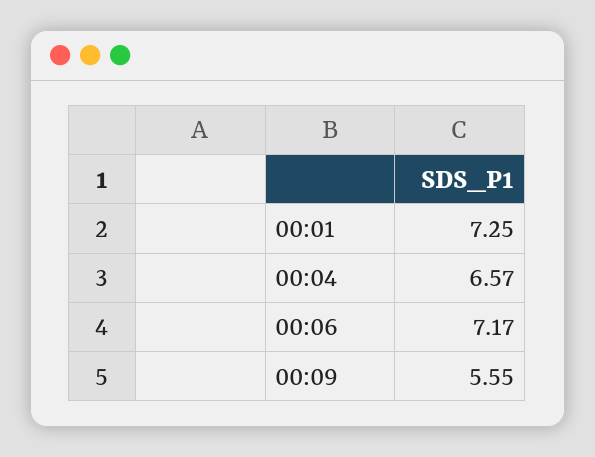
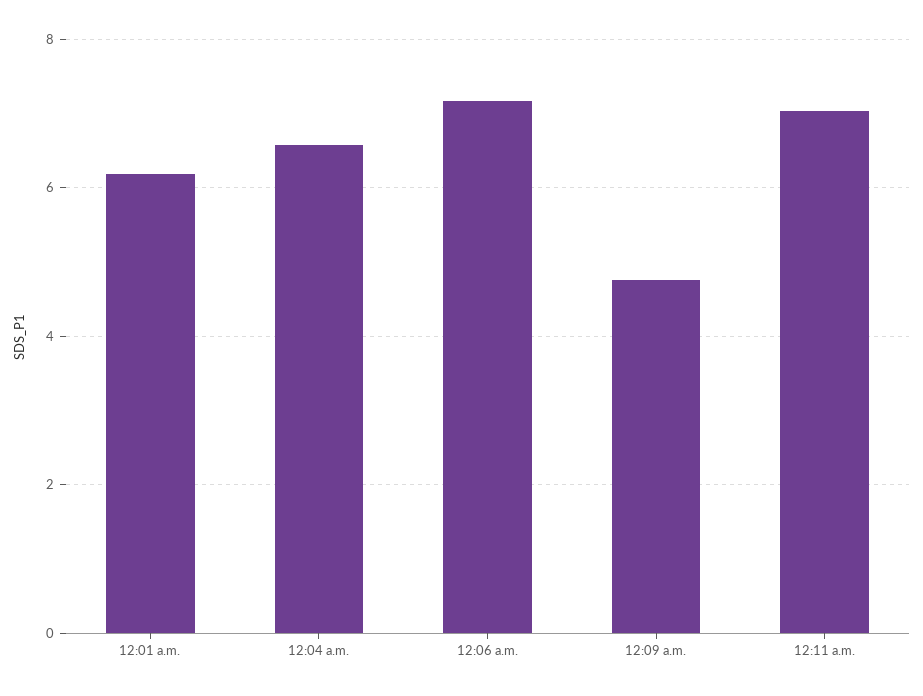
00:01: 7.25 -> 6.2
00:09: 5.55 -> 4.8
12:11 a.m.: none -> 7

